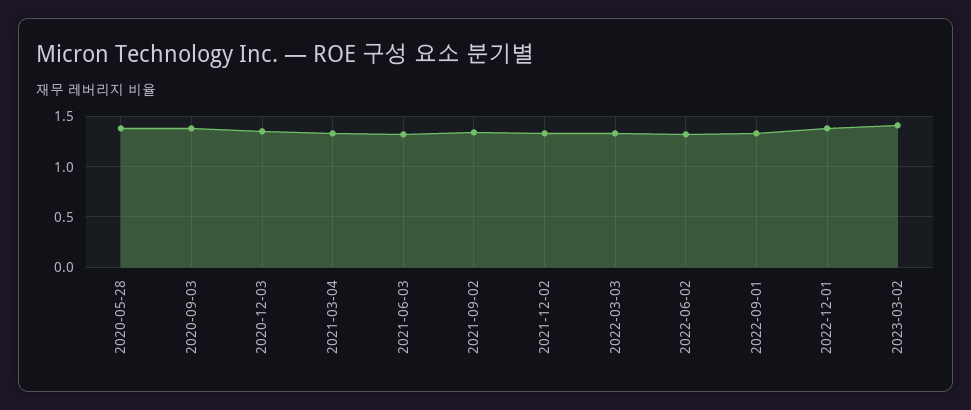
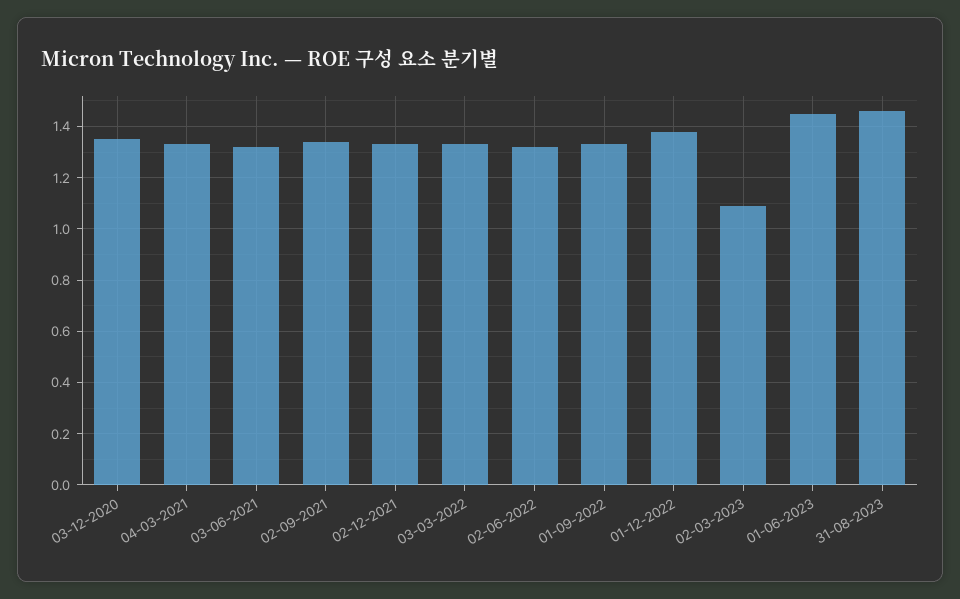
2020-05-28: 1.4 -> none
2020-09-03: 1.4 -> none
2023-03-02: 1.4 -> 1.1
01-06-2023: none -> 1.45
31-08-2023: none -> 1.45

